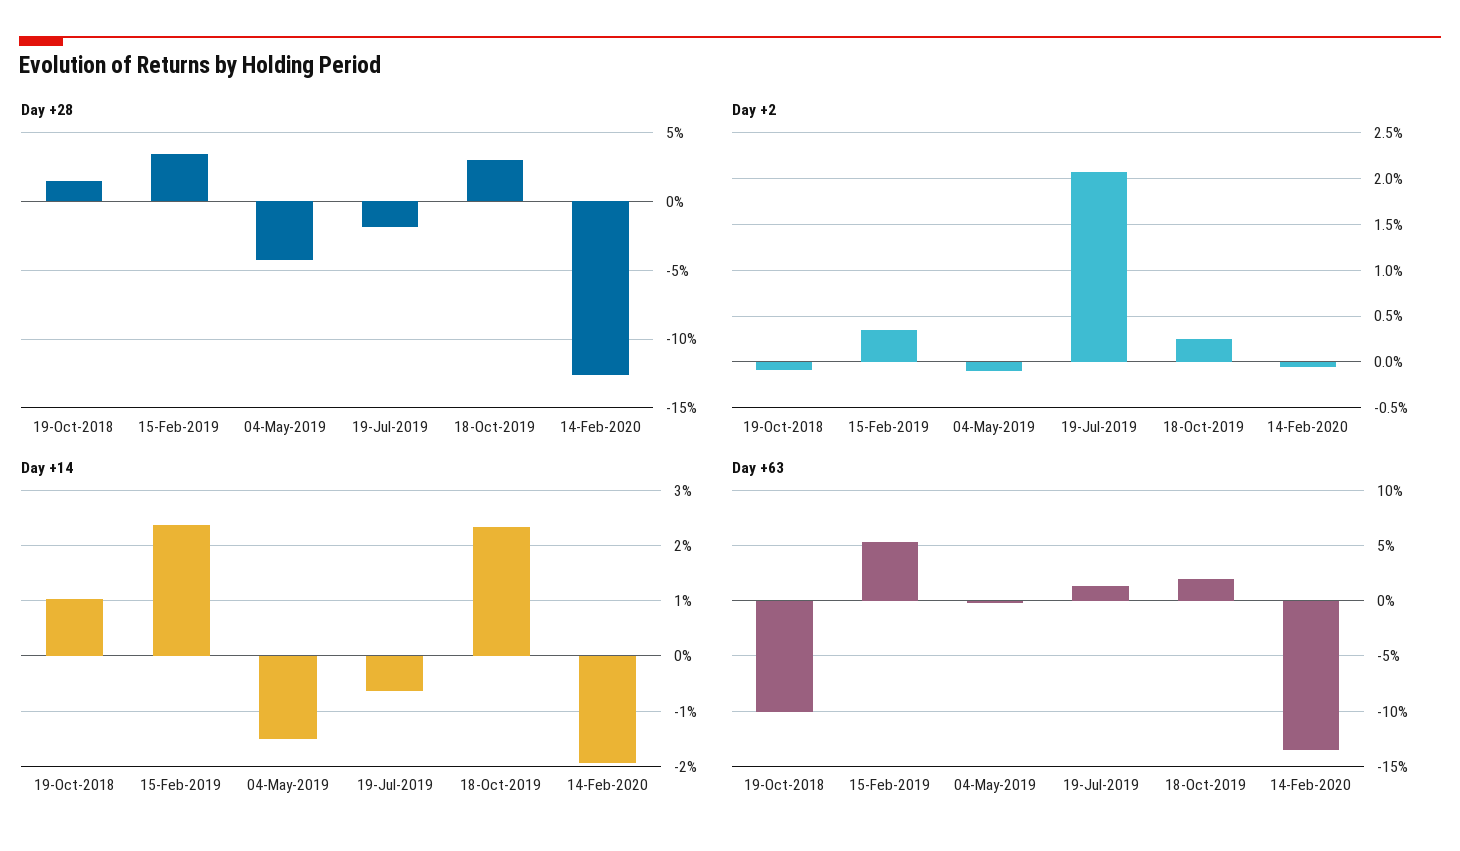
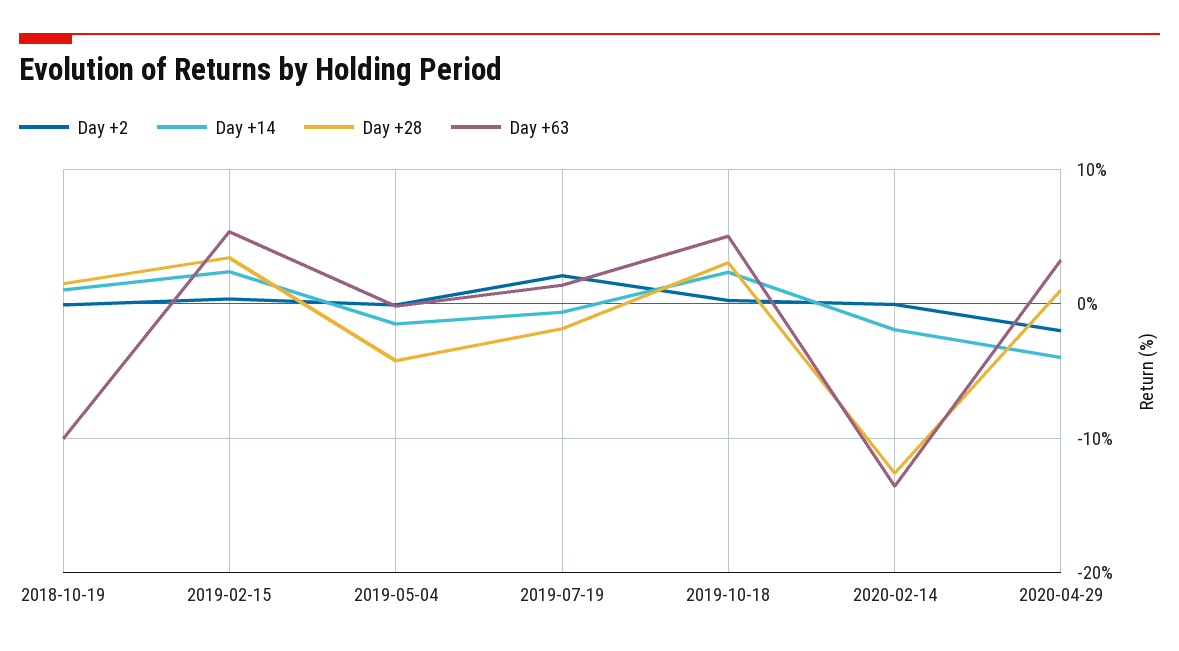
Day +63, 18-Oct-2019: 2 -> 5
Day +2, 2020-04-29: none -> -2
Day +14, 2020-04-29: none -> -4
Day +28, 2020-04-29: none -> 1
Day +63, 2020-04-29: none -> 3

